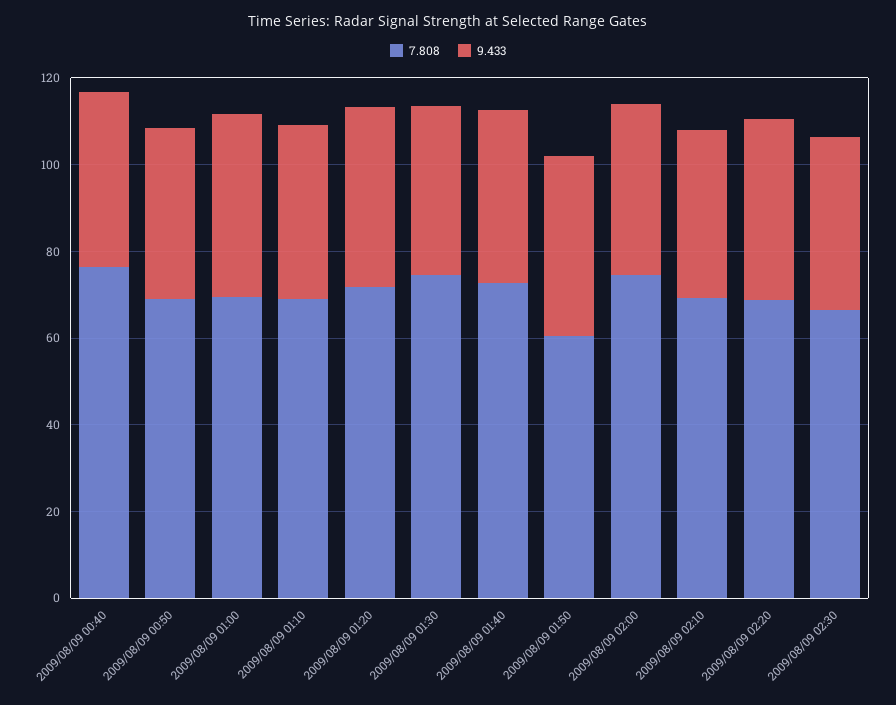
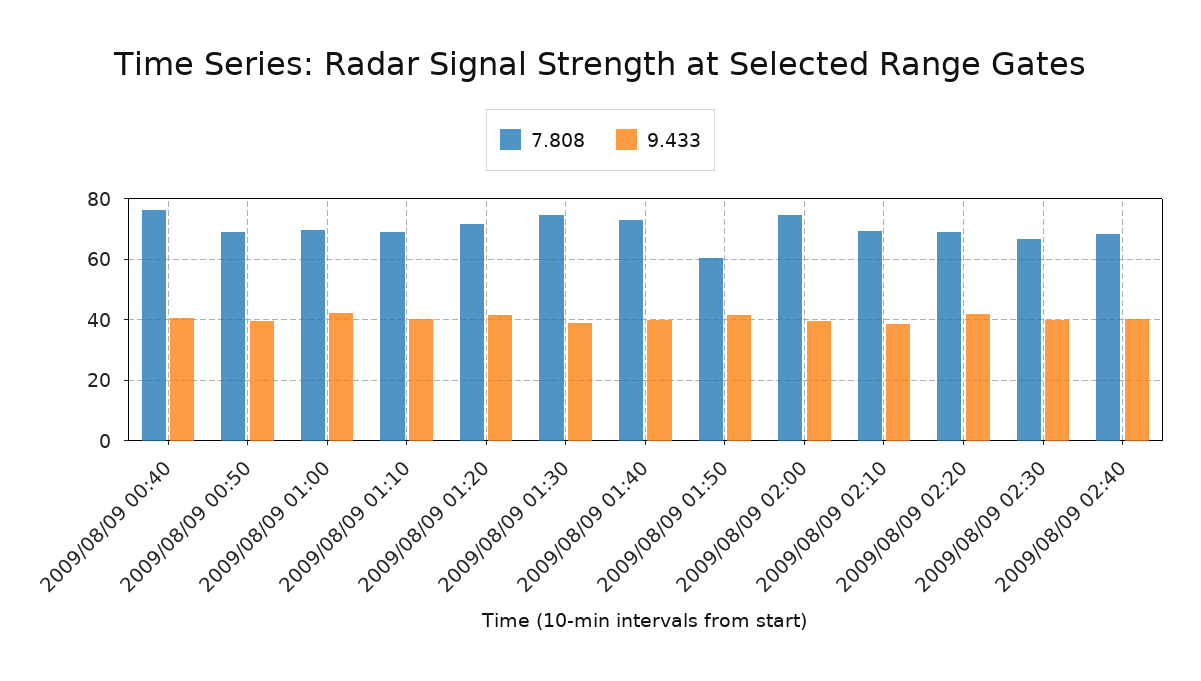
7.808, 2009/08/09 02:40: none -> 68
9.433, 2009/08/09 02:40: none -> 40

